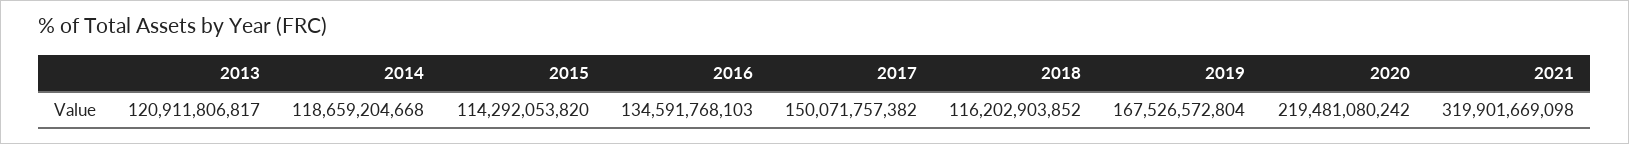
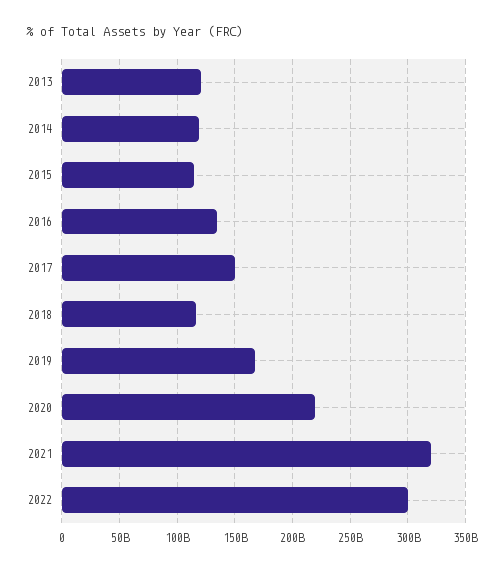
2022: none -> 300000000000

